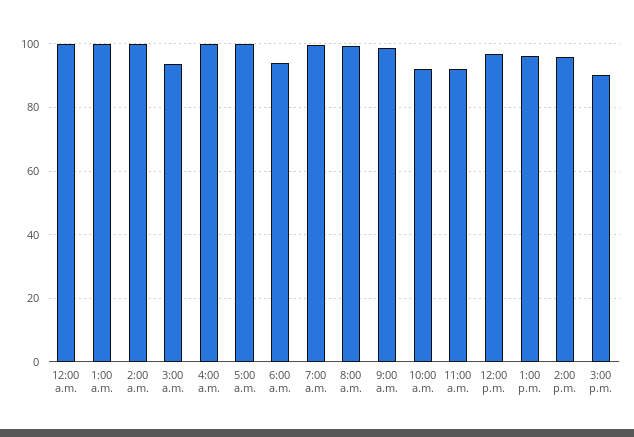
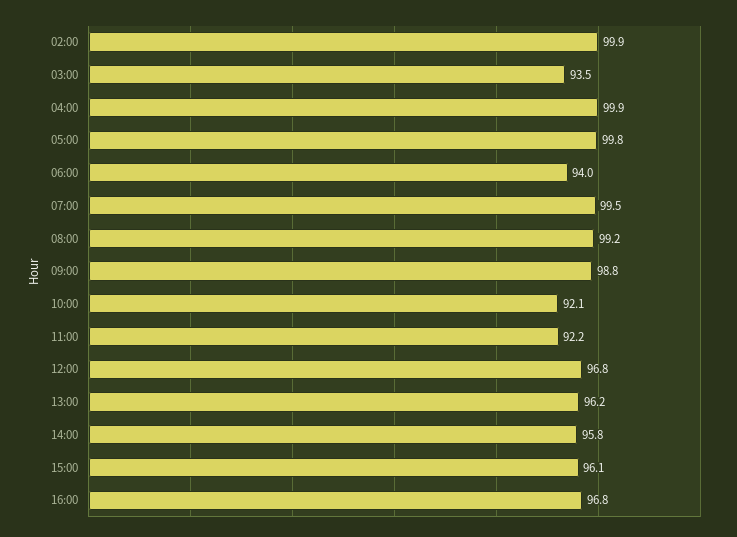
12:00 a.m.: 100 -> none
1:00 a.m.: 100 -> none
3:00 p.m.: 90 -> 96.1
16:00: none -> 96.8

